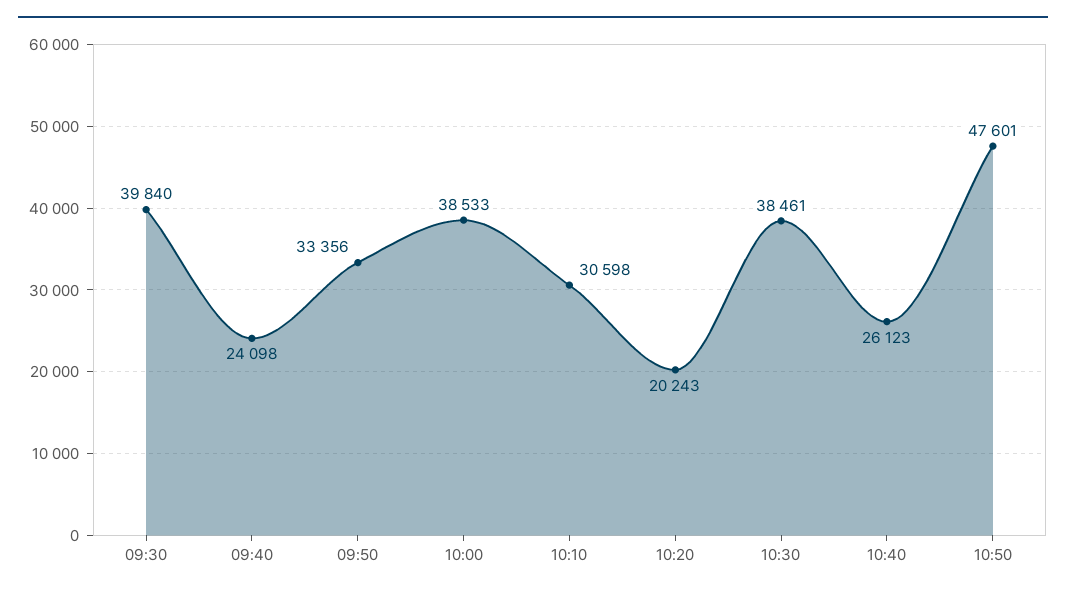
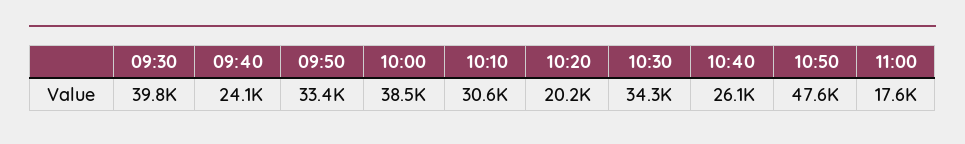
10:30: 38461 -> 34300
11:00: none -> 17600

